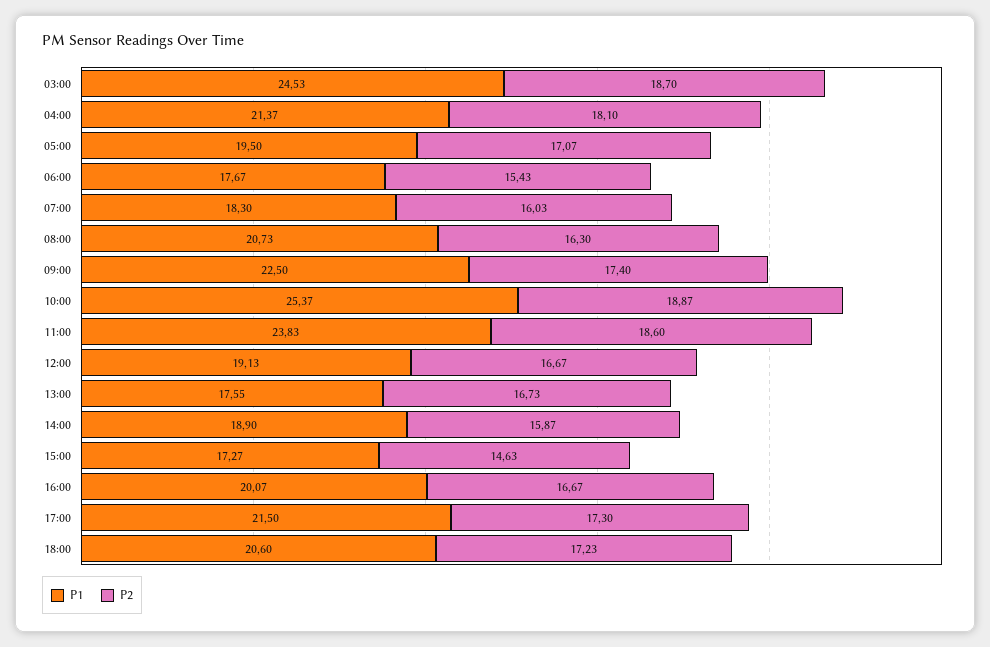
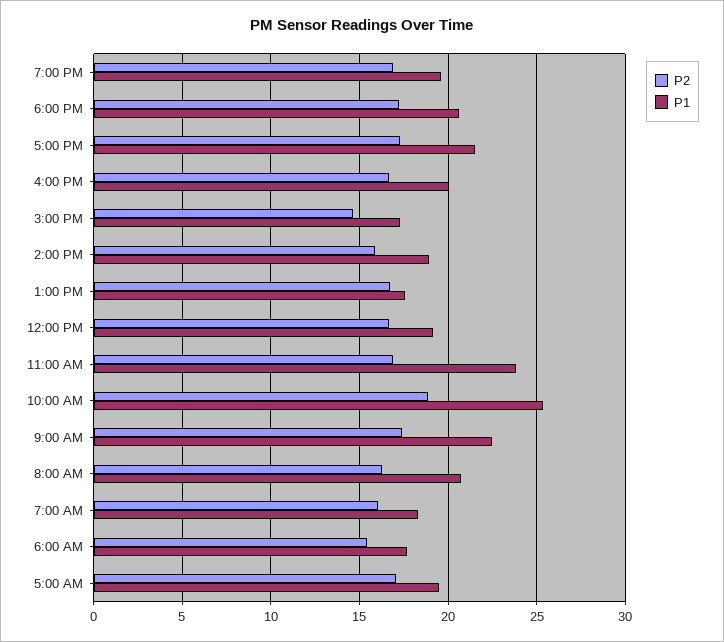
P1, 03:00: 24.53 -> none
P2, 03:00: 18.7 -> none
P1, 04:00: 21.37 -> none
P2, 04:00: 18.1 -> none
P2, 11:00: 18.6 -> 17
P2, 7:00 PM: none -> 17
P1, 7:00 PM: none -> 19.5

